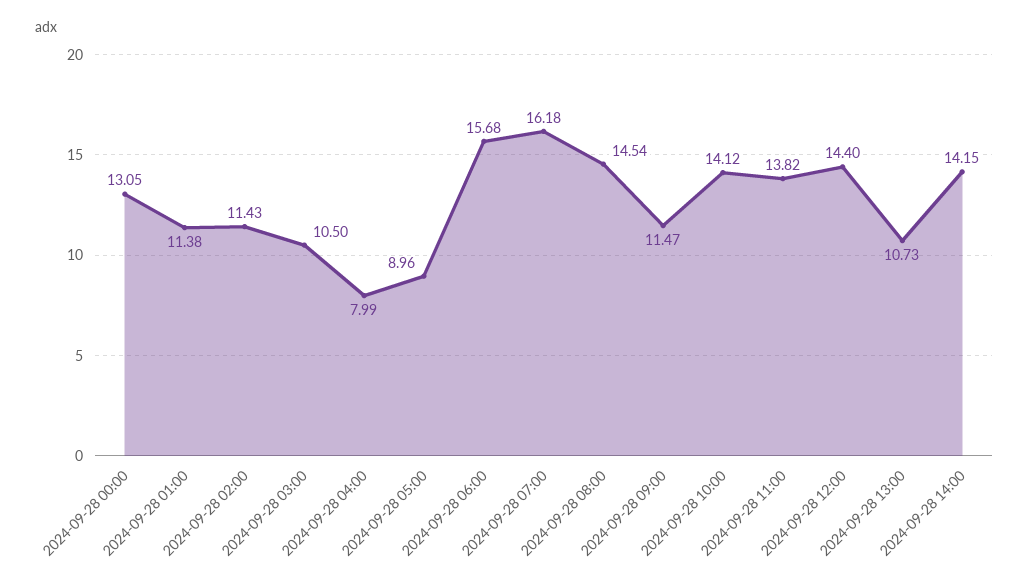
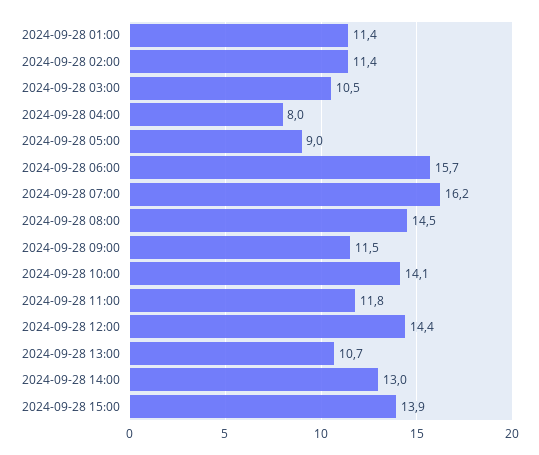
2024-09-28 00:00: 13.05 -> none
2024-09-28 11:00: 13.82 -> 11.8
2024-09-28 14:00: 14.15 -> 13
2024-09-28 15:00: none -> 13.9

